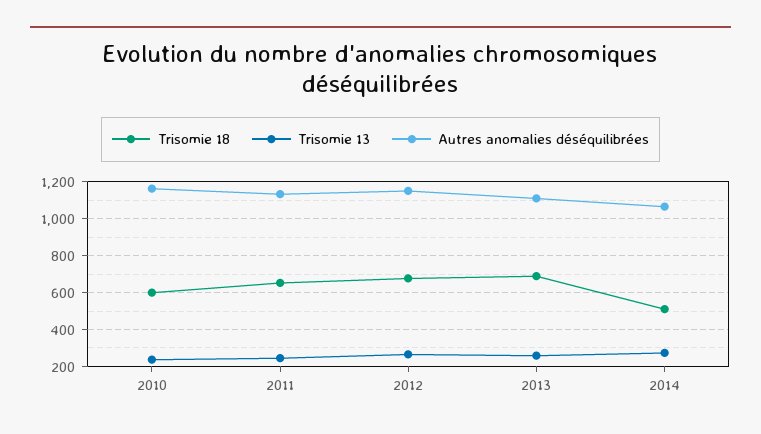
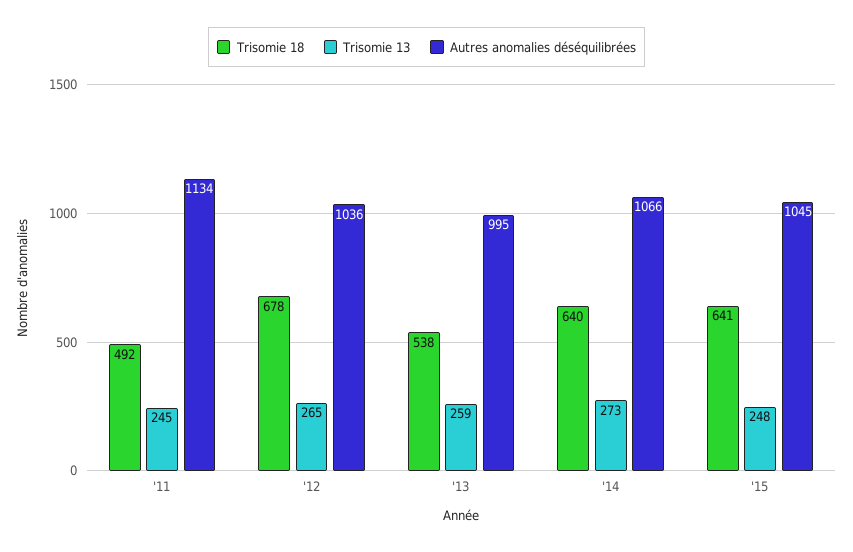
Trisomie 18, 2010: 600 -> none
Trisomie 13, 2010: 250 -> none
Autres anomalies déséquilibrées, 2010: 1150 -> none
Trisomie 18, 2011: 650 -> 492
Autres anomalies déséquilibrées, 2012: 1150 -> 1036
Trisomie 18, 2013: 700 -> 538
Autres anomalies déséquilibrées, 2013: 1100 -> 995
Trisomie 18, 2014: 500 -> 640
Trisomie 18, '15: none -> 641
Trisomie 13, '15: none -> 248
Autres anomalies déséquilibrées, '15: none -> 1045

